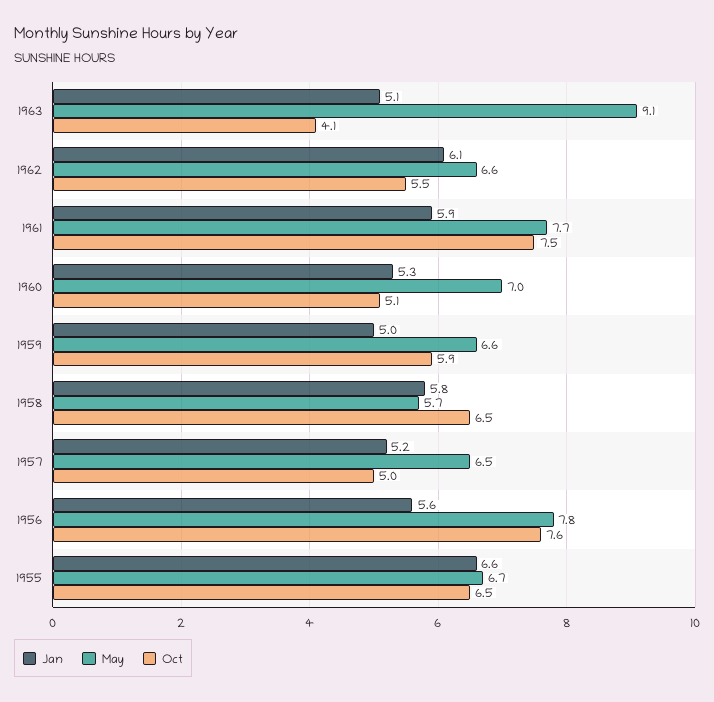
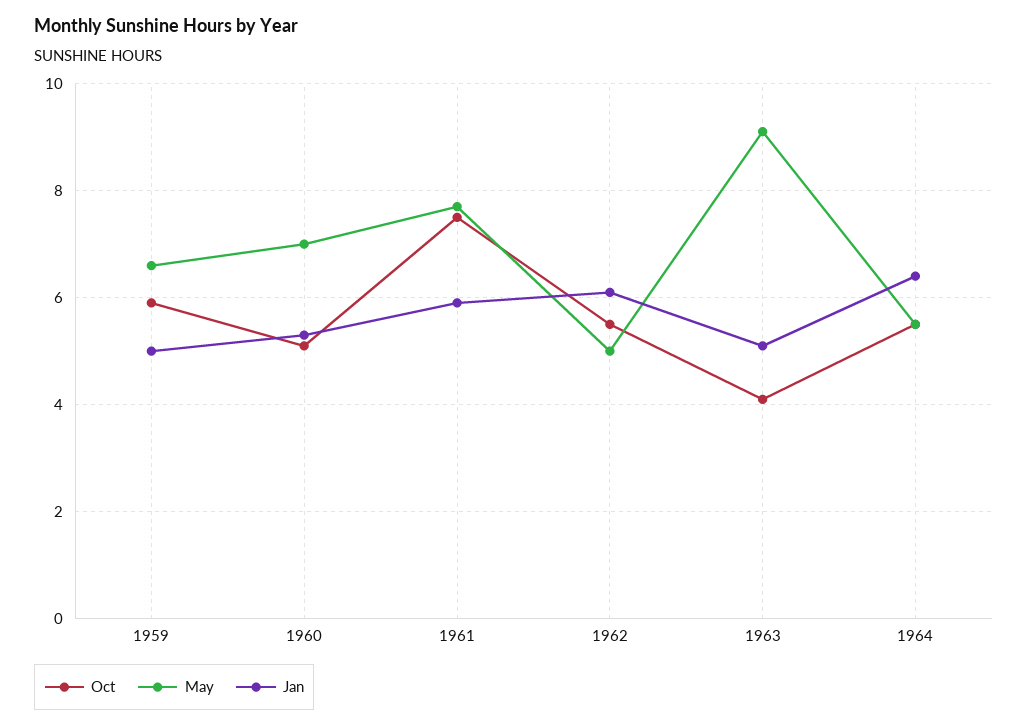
May, 1962: 6.6 -> 5
Jan, 1958: 5.8 -> none
May, 1958: 5.7 -> none
Oct, 1958: 6.5 -> none
Jan, 1957: 5.2 -> none
May, 1957: 6.5 -> none
Oct, 1957: 5 -> none
Jan, 1956: 5.6 -> none
May, 1956: 7.8 -> none
Oct, 1956: 7.6 -> none
Jan, 1955: 6.6 -> none
May, 1955: 6.7 -> none
Oct, 1955: 6.5 -> none
Oct, 1964: none -> 5.5
May, 1964: none -> 5.5
Jan, 1964: none -> 6.5

